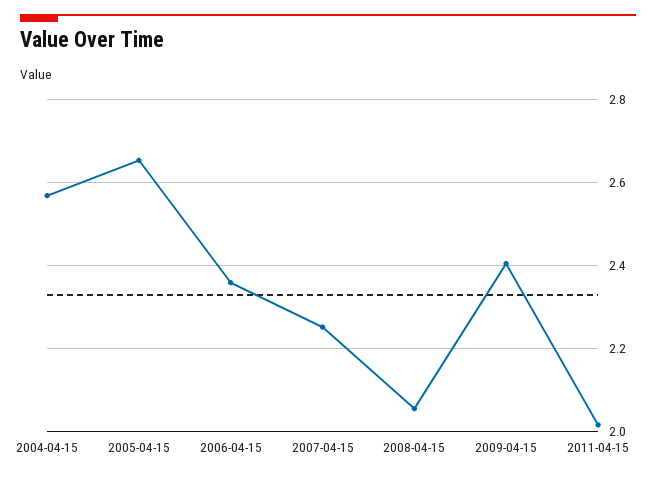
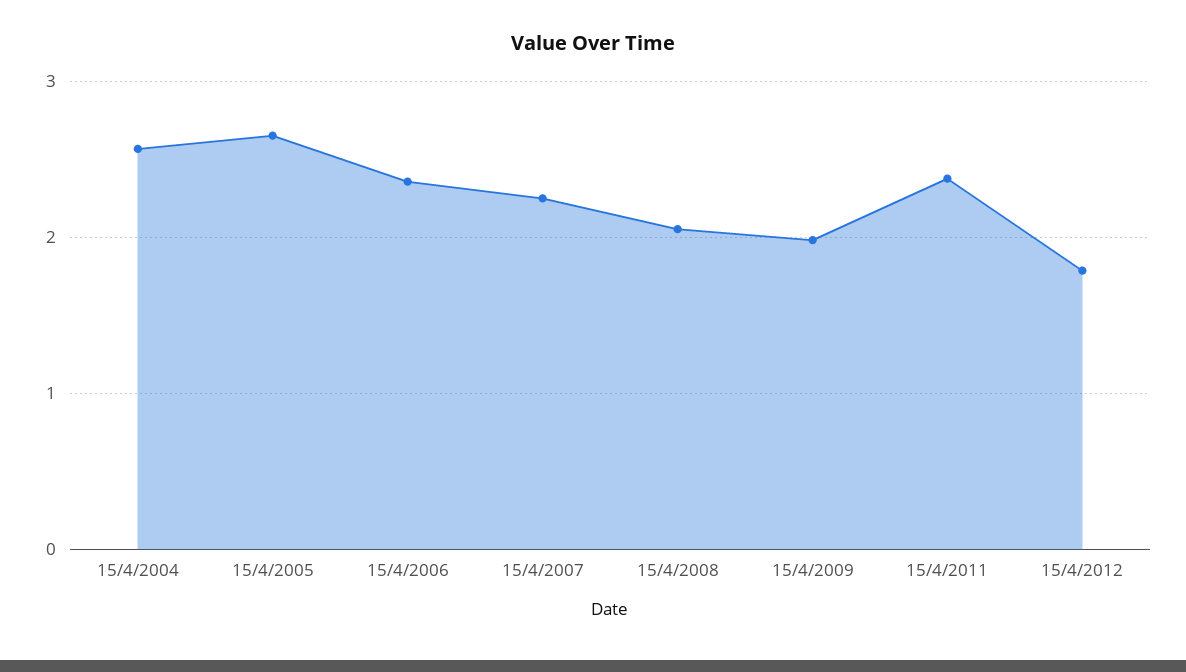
2009-04-15: 2.4 -> 2
2011-04-15: 2.02 -> 2.4
15/4/2012: none -> 1.8

